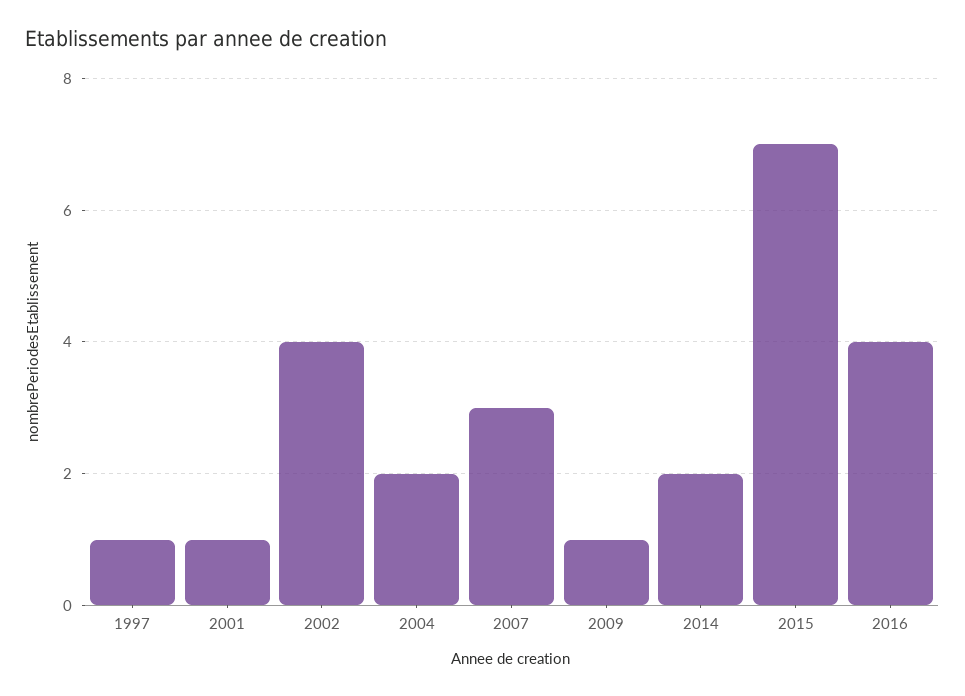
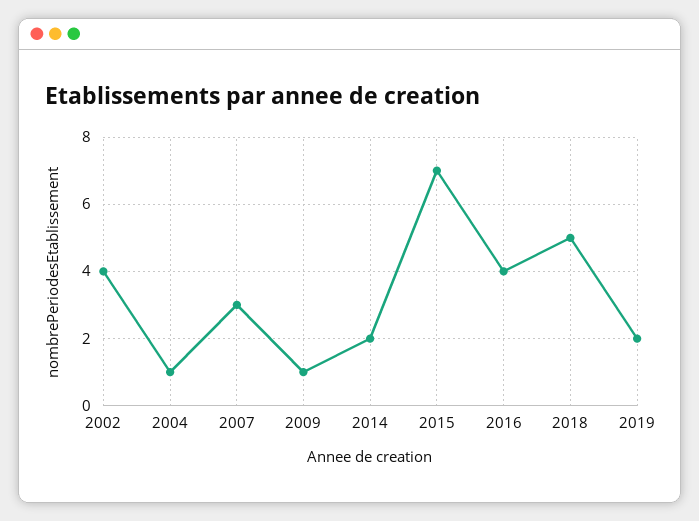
1997: 1 -> none
2001: 1 -> none
2004: 2 -> 1
2018: none -> 5
2019: none -> 2

